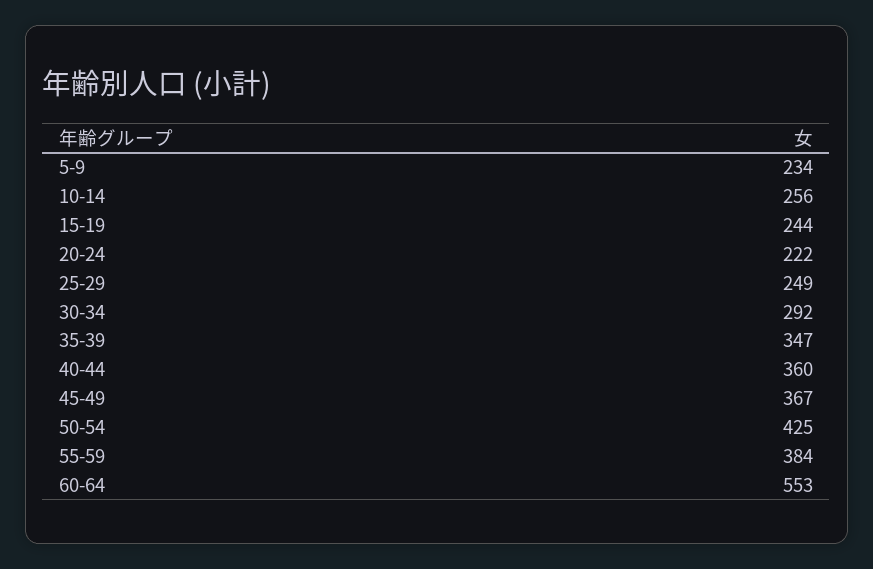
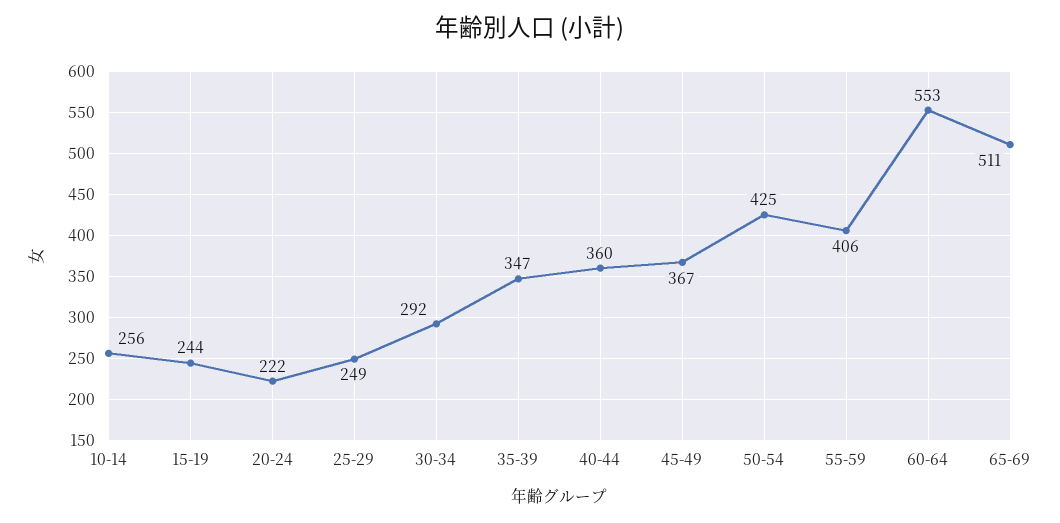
5-9: 234 -> none
55-59: 384 -> 406
65-69: none -> 511

